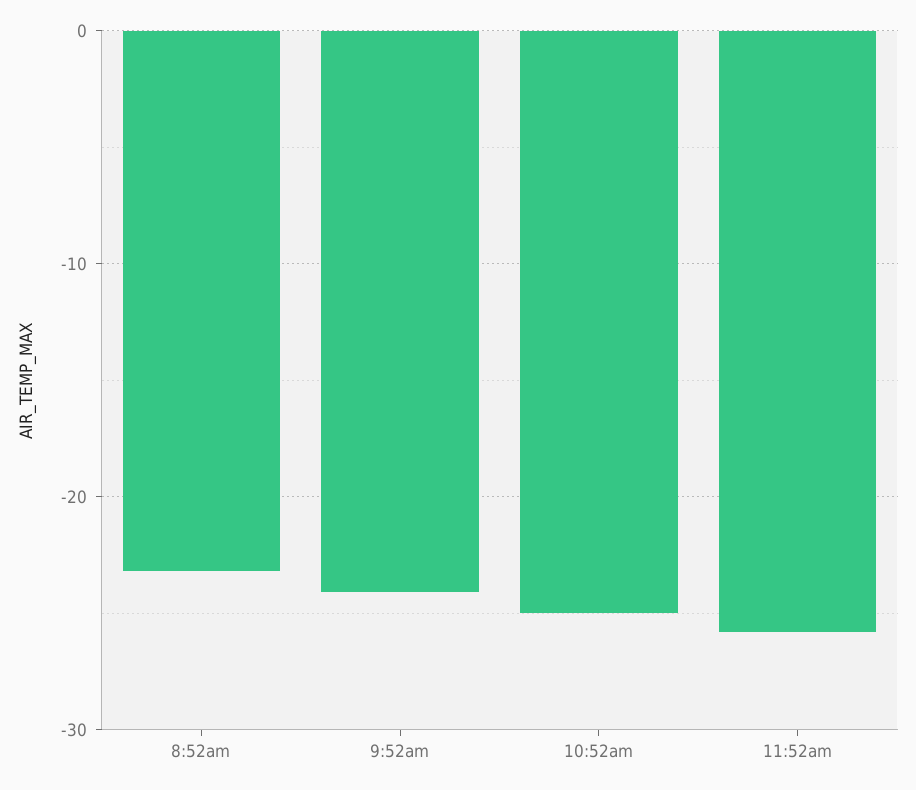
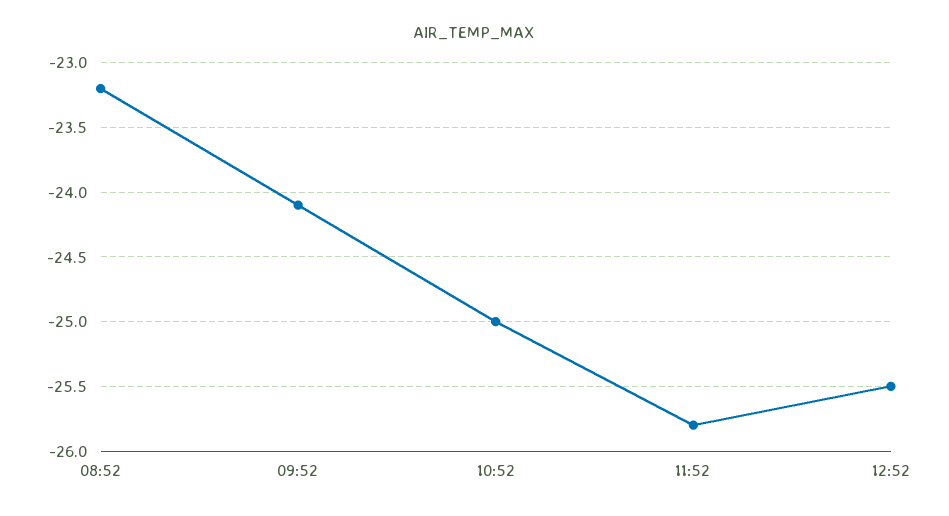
12:52: none -> -25.5

